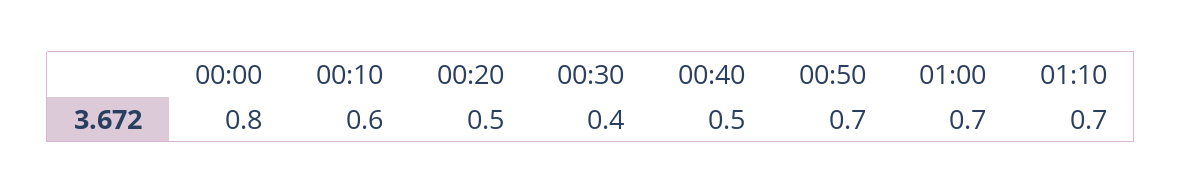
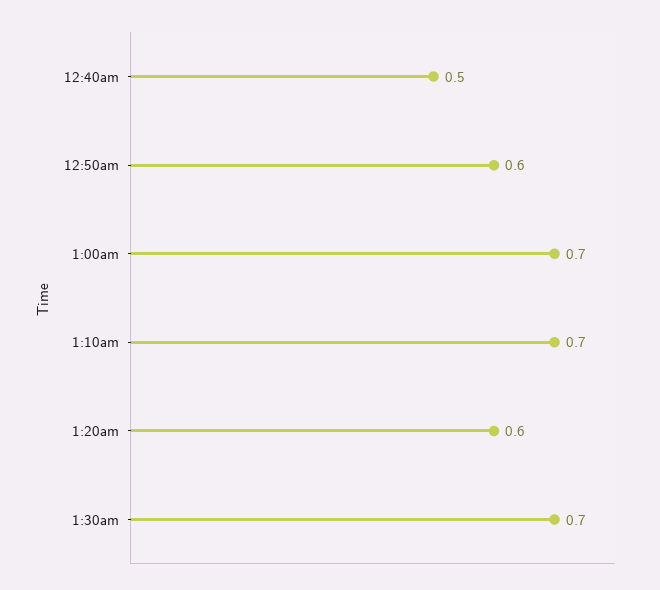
00:00: 0.8 -> none
00:10: 0.6 -> none
00:20: 0.5 -> none
00:30: 0.4 -> none
00:50: 0.7 -> 0.6
1:20am: none -> 0.6
1:30am: none -> 0.7

